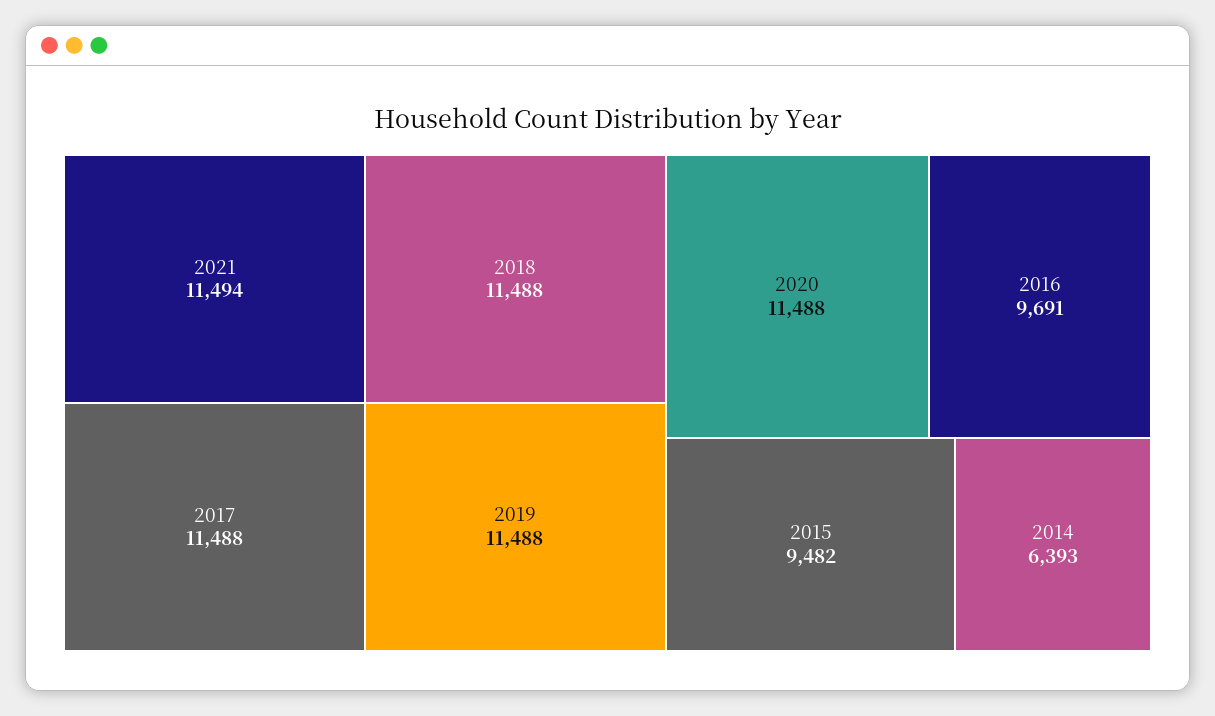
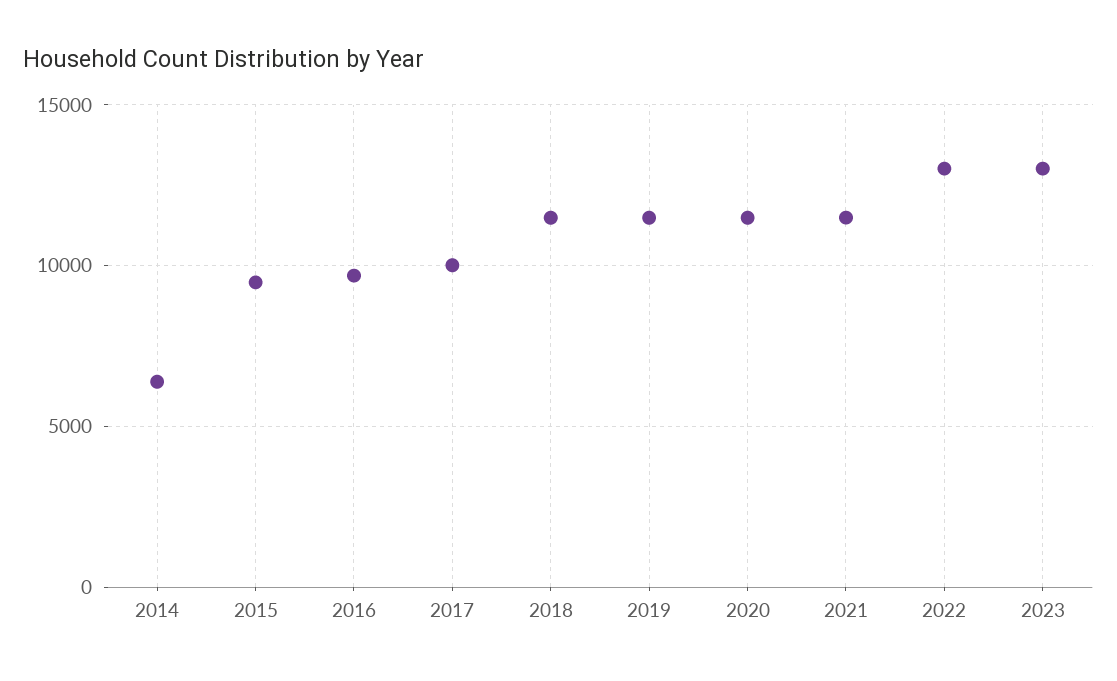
2017: 11488 -> 10000
2022: none -> 13000
2023: none -> 13000

